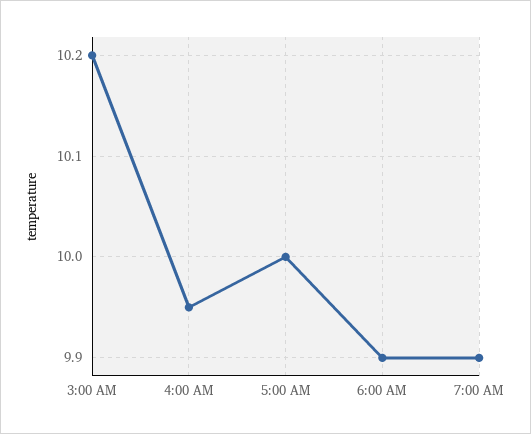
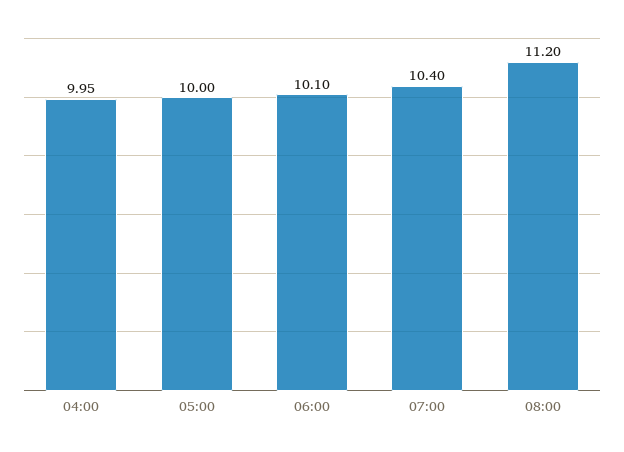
3:00 AM: 10.2 -> none
6:00 AM: 9.9 -> 10.1
7:00 AM: 9.9 -> 10.4
08:00: none -> 11.2

